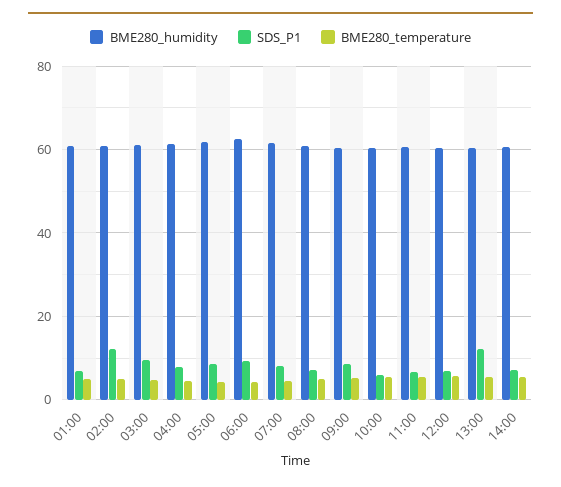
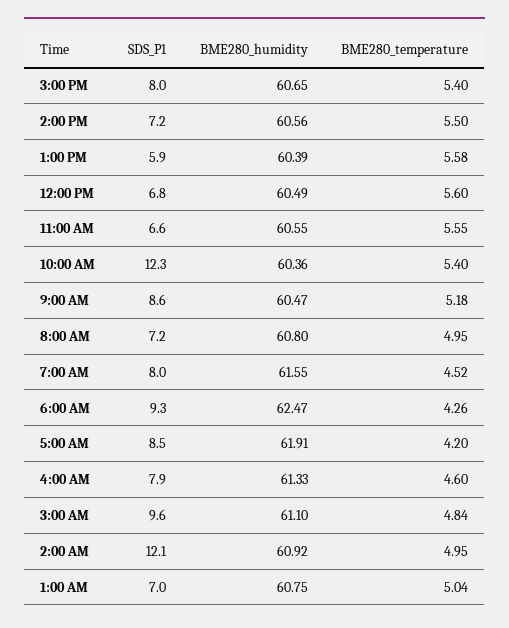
SDS_P1, 10:00: 6 -> 12.3
SDS_P1, 13:00: 12 -> 5.9
SDS_P1, 3:00 PM: none -> 8
BME280_humidity, 3:00 PM: none -> 60.65
BME280_temperature, 3:00 PM: none -> 5.4

